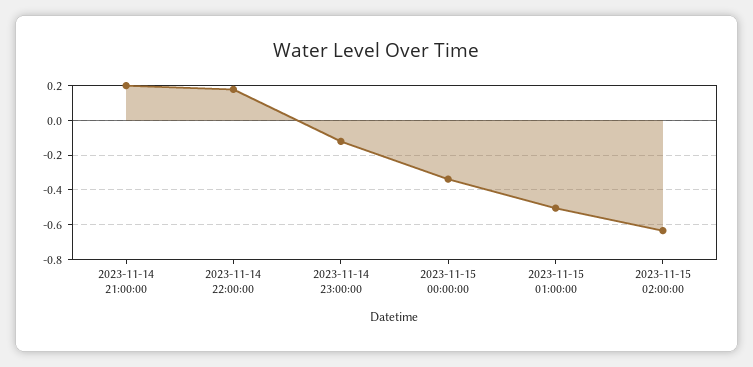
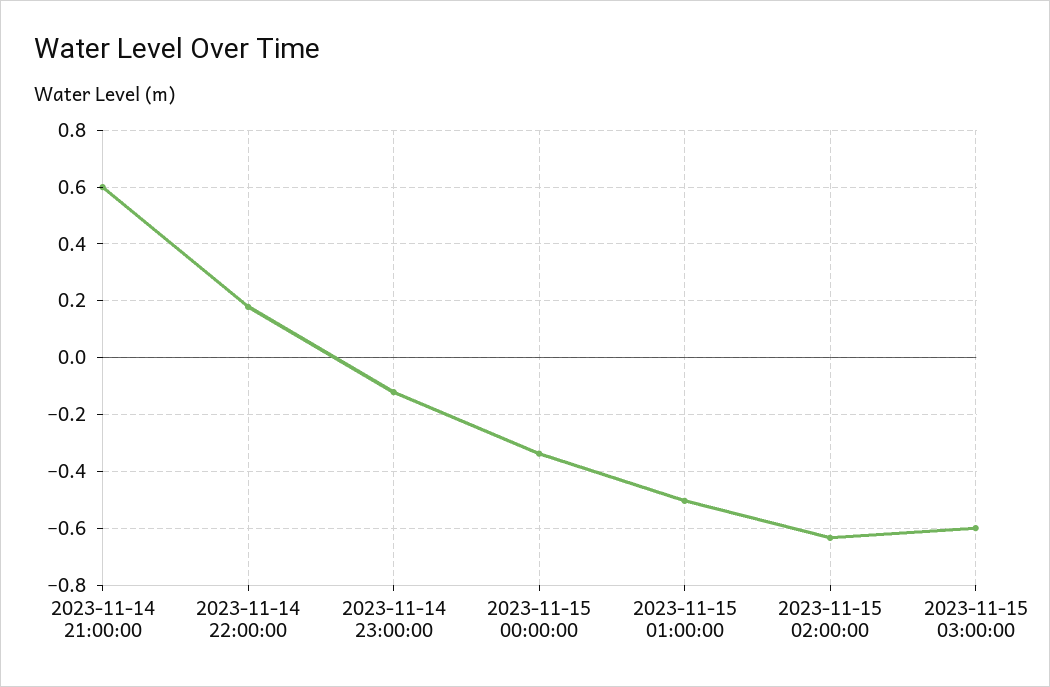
2023-11-14 21:00:00: 0.2 -> 0.6
2023-11-15 03:00:00: none -> -0.6

